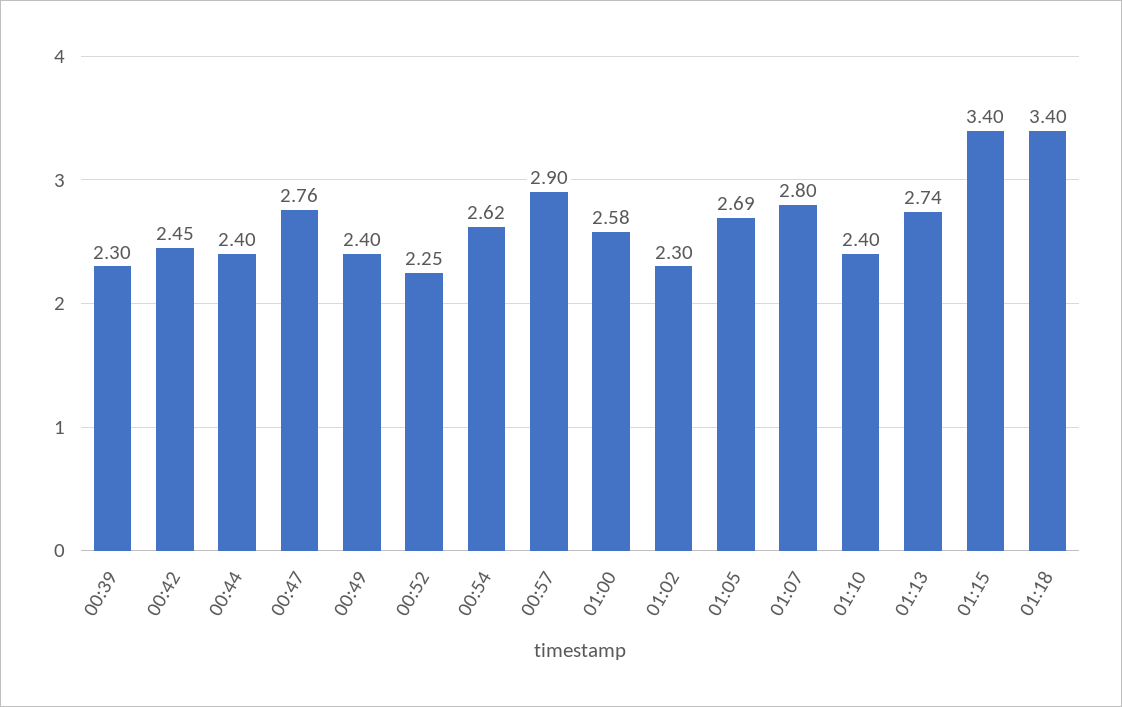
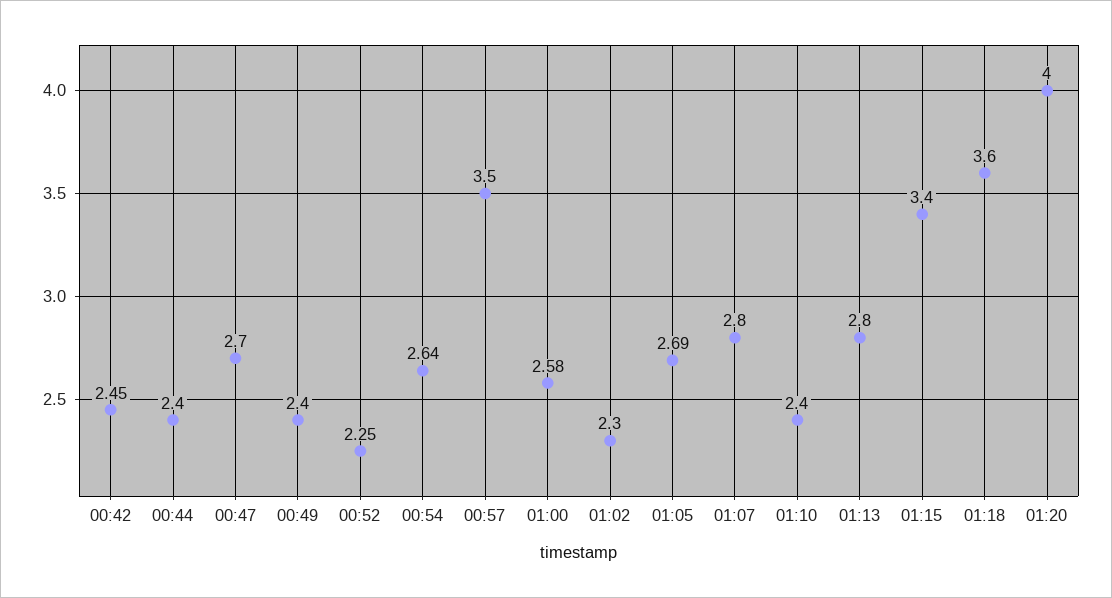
00:39: 2.3 -> none
00:47: 2.76 -> 2.7
00:54: 2.62 -> 2.64
00:57: 2.9 -> 3.5
01:13: 2.74 -> 2.8
01:18: 3.4 -> 3.6
01:20: none -> 4

